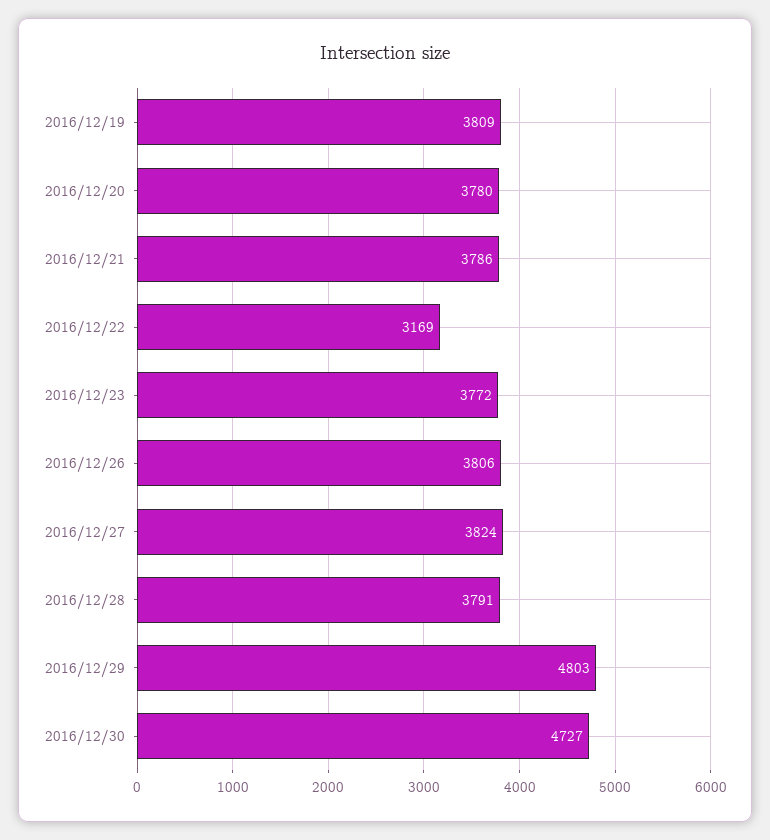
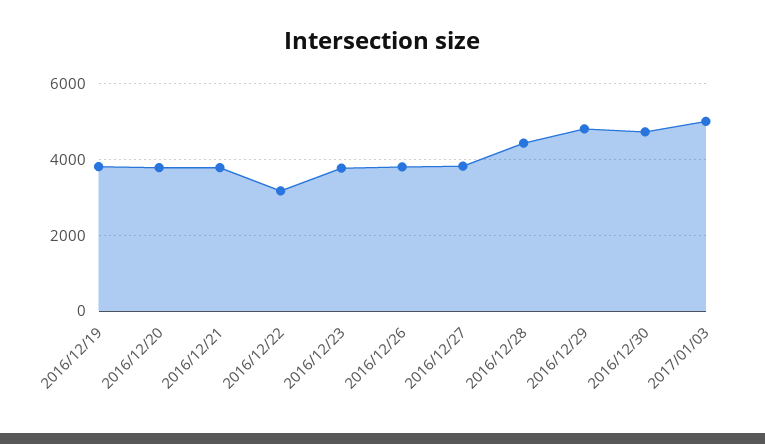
2016/12/28: 3791 -> 4400
2017/01/03: none -> 5000

